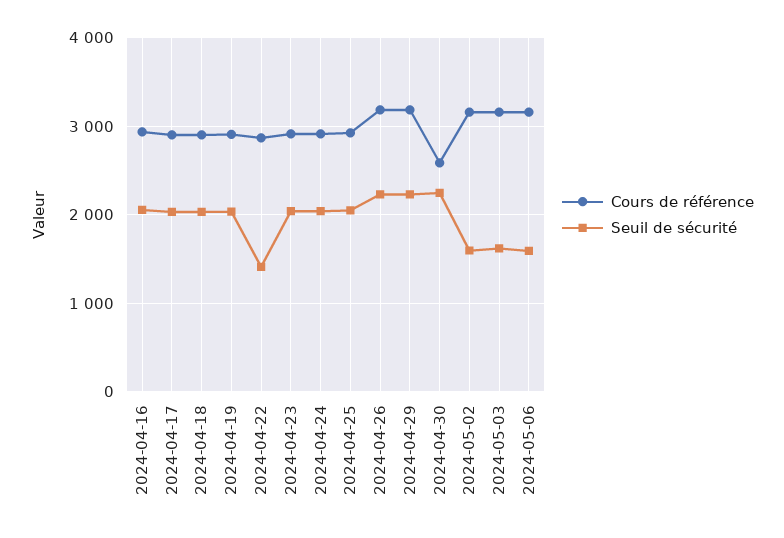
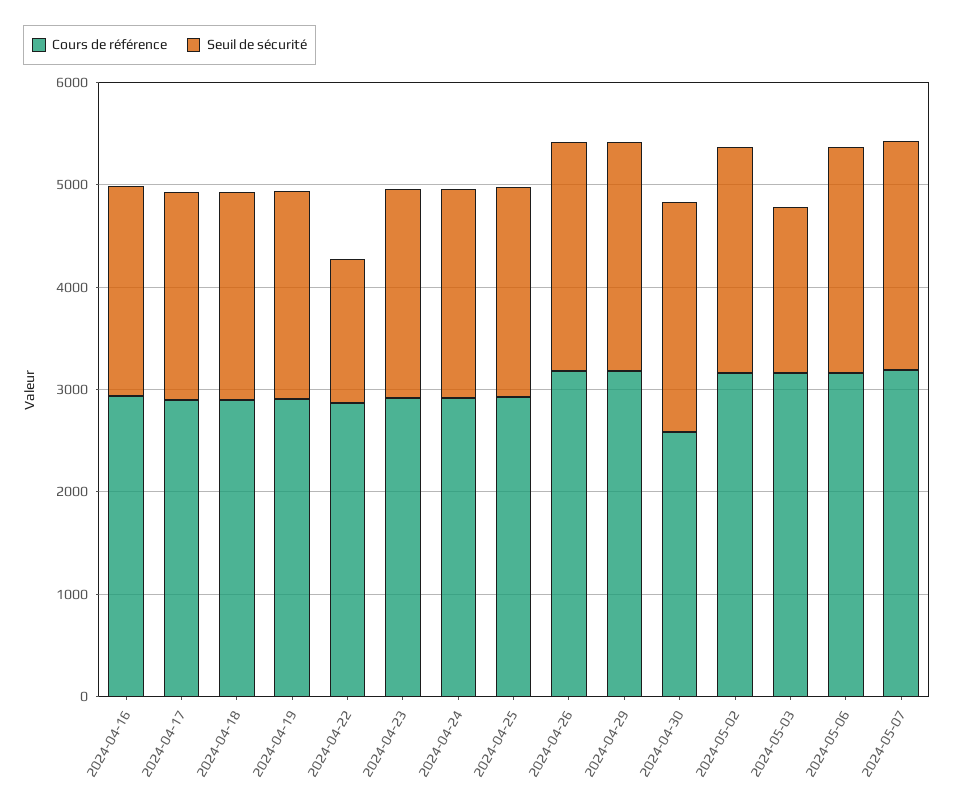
Seuil de sécurité, 2024-05-02: 1600 -> 2200
Seuil de sécurité, 2024-05-06: 1600 -> 2200
Cours de référence, 2024-05-07: none -> 3200
Seuil de sécurité, 2024-05-07: none -> 2200

